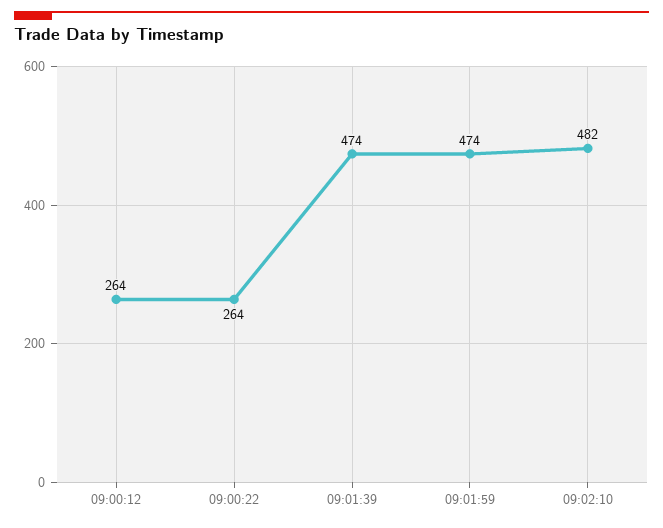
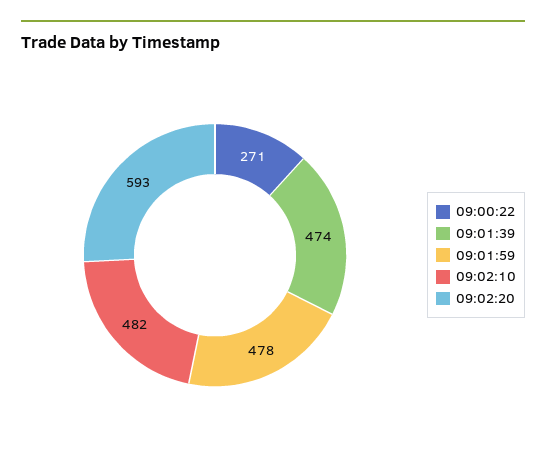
09:00:12: 264 -> none
09:00:22: 264 -> 271
09:01:59: 474 -> 478
09:02:20: none -> 593

